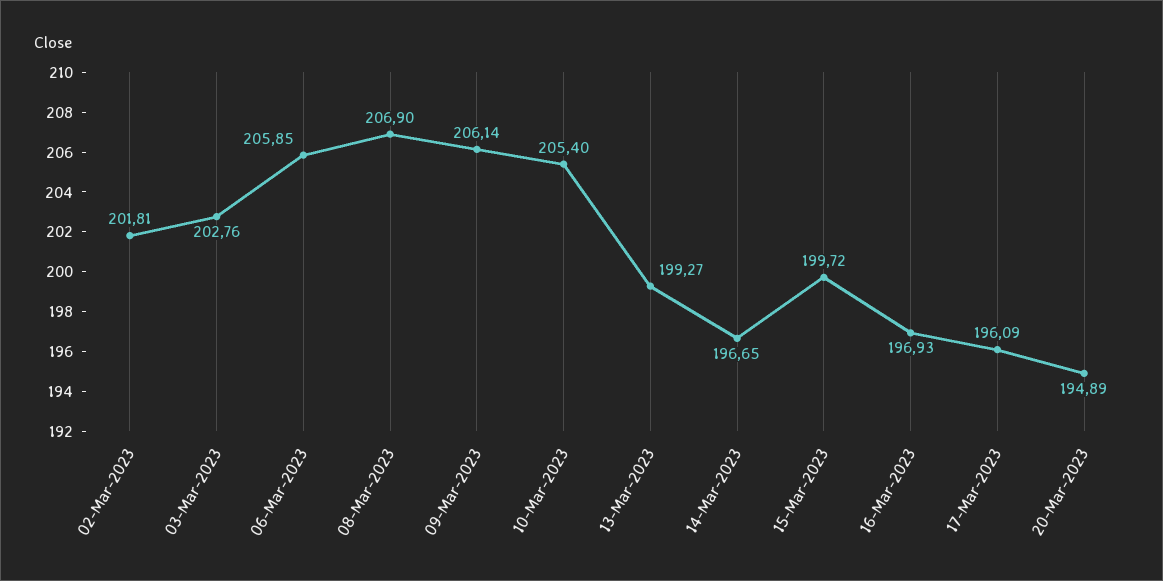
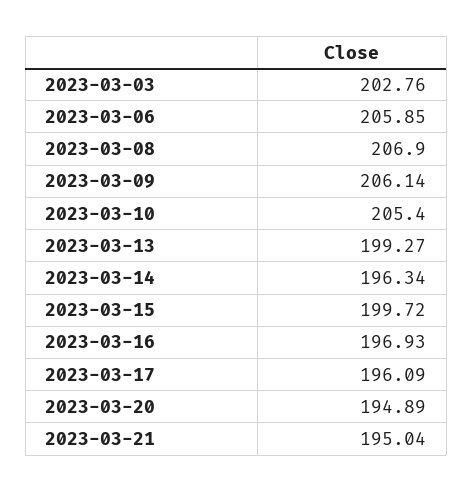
02-Mar-2023: 201.81 -> none
14-Mar-2023: 196.65 -> 196.34
2023-03-21: none -> 195.04

